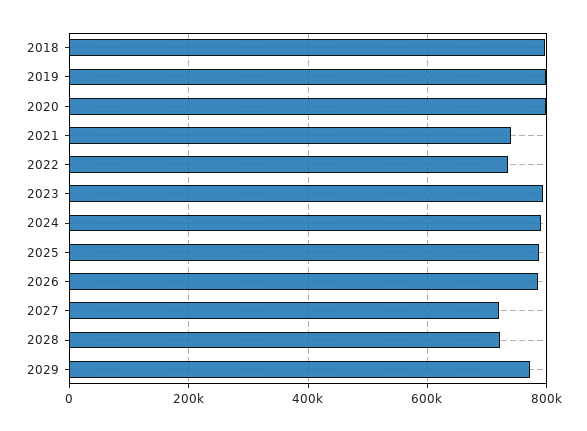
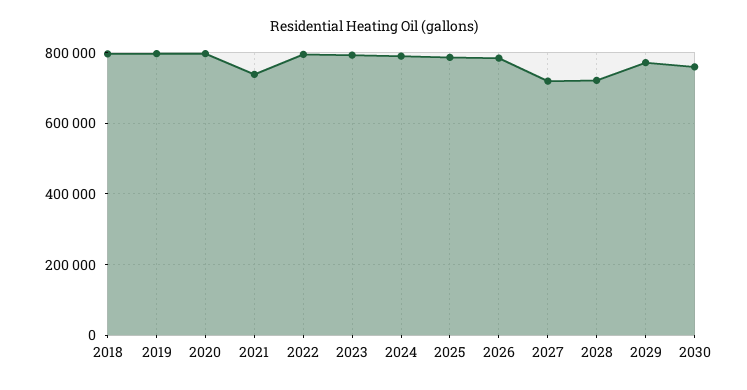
2022: 740000 -> 800000
2030: none -> 760000

